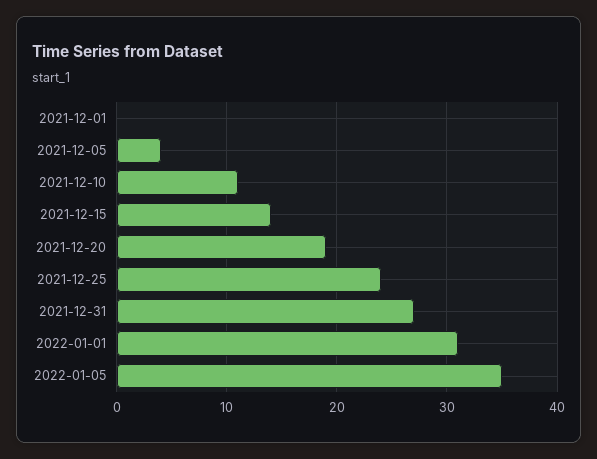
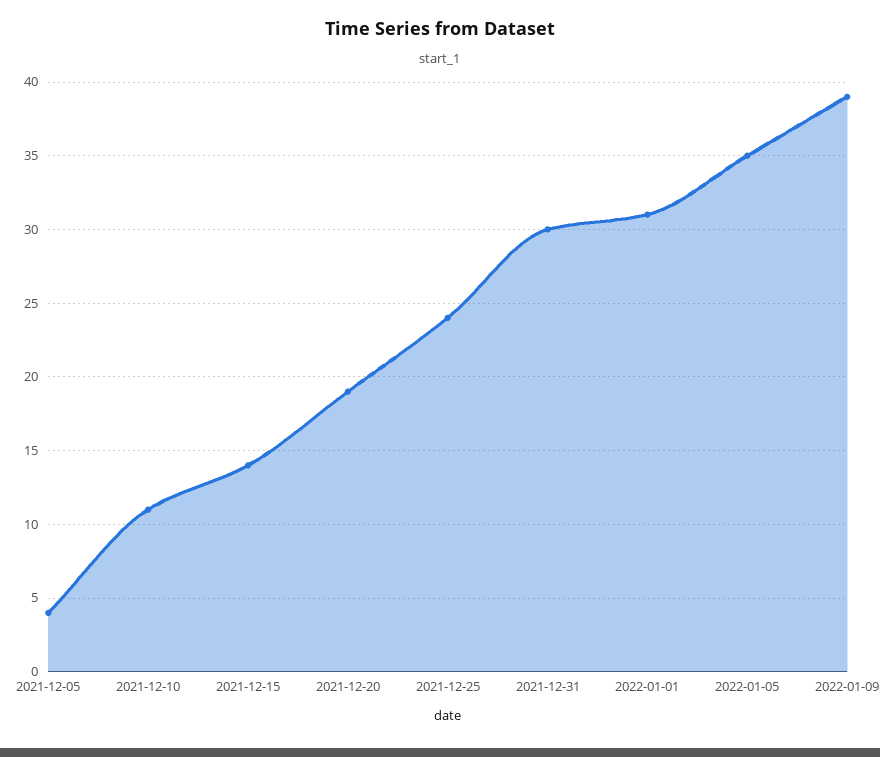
2021-12-01: 0 -> none
2021-12-31: 27 -> 30
2022-01-09: none -> 39

